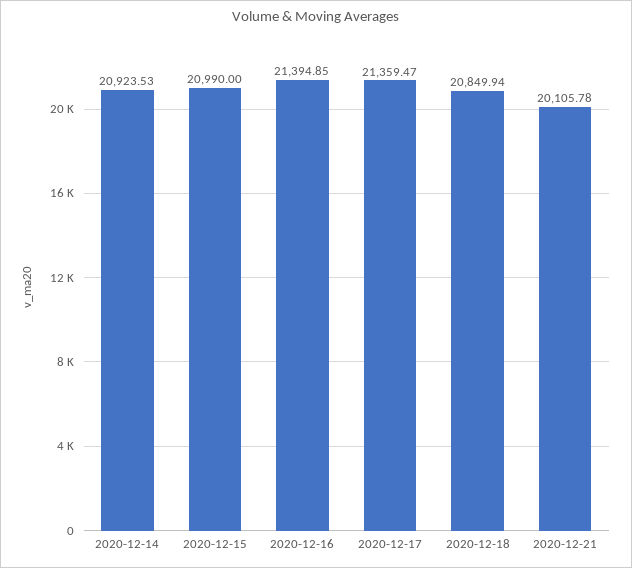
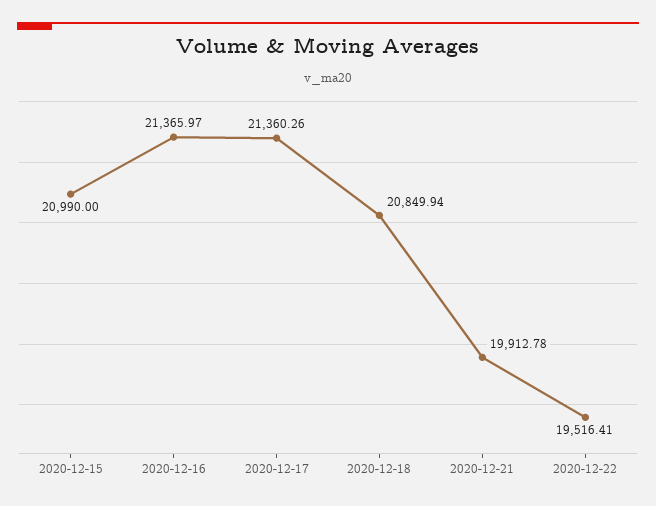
2020-12-14: 20923.53 -> none
2020-12-16: 21394.85 -> 21365.97
2020-12-17: 21359.47 -> 21360.26
2020-12-21: 20105.78 -> 19912.78
2020-12-22: none -> 19516.41

